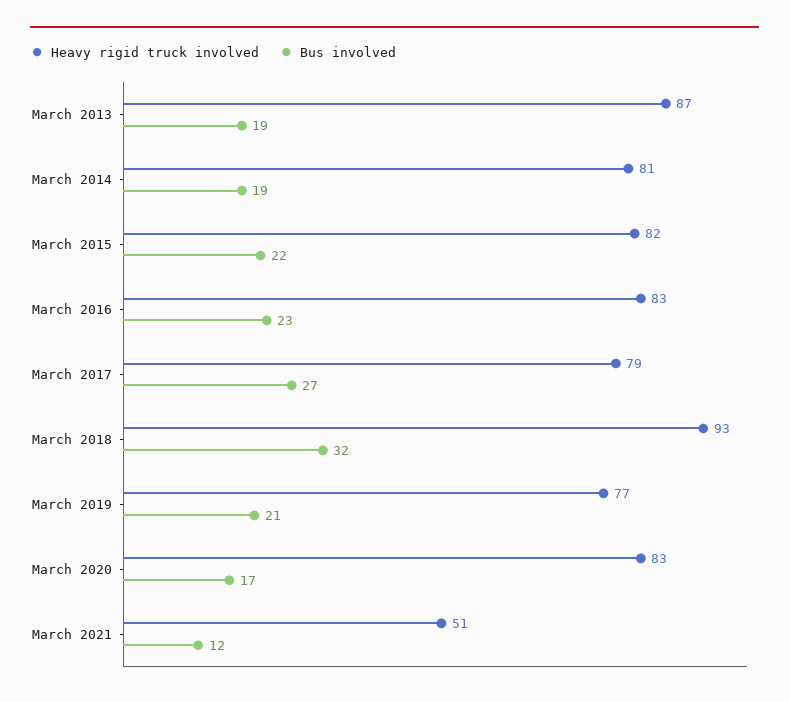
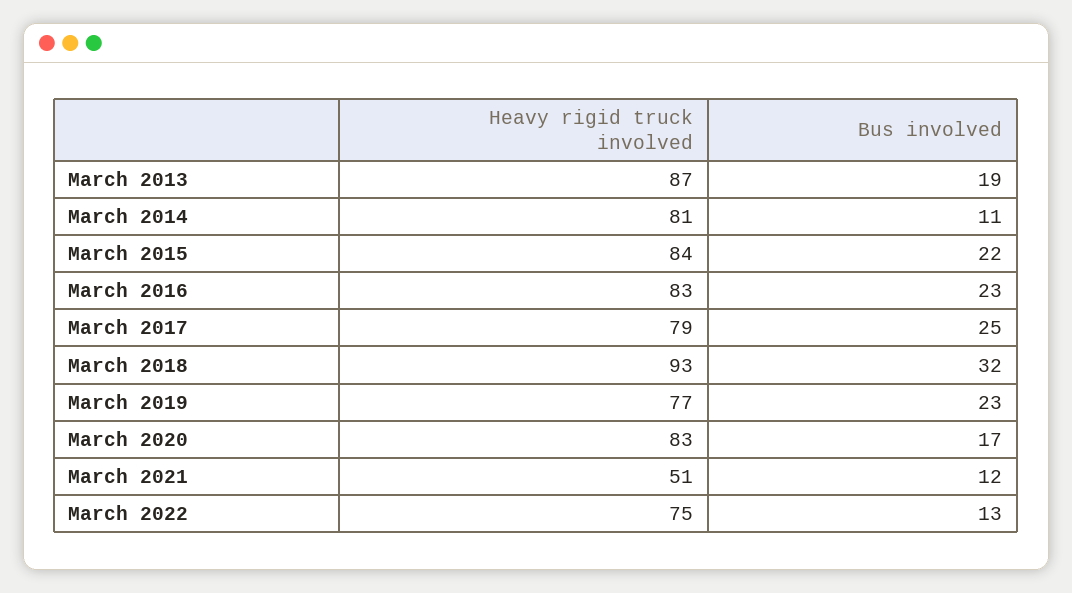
Bus involved, March 2014: 19 -> 11
Heavy rigid truck involved, March 2015: 82 -> 84
Bus involved, March 2017: 27 -> 25
Bus involved, March 2019: 21 -> 23
Heavy rigid truck involved, March 2022: none -> 75
Bus involved, March 2022: none -> 13

